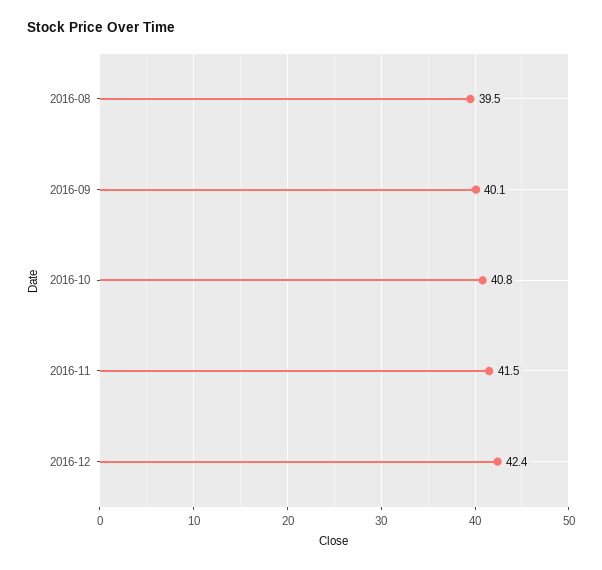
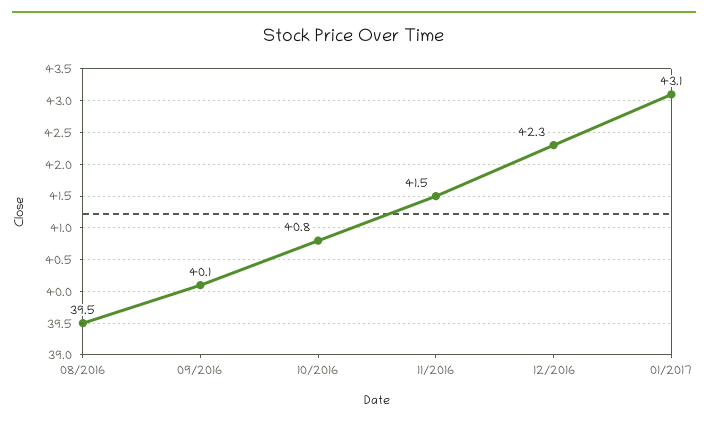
2016-12: 42.4 -> 42.3
01/2017: none -> 43.1

